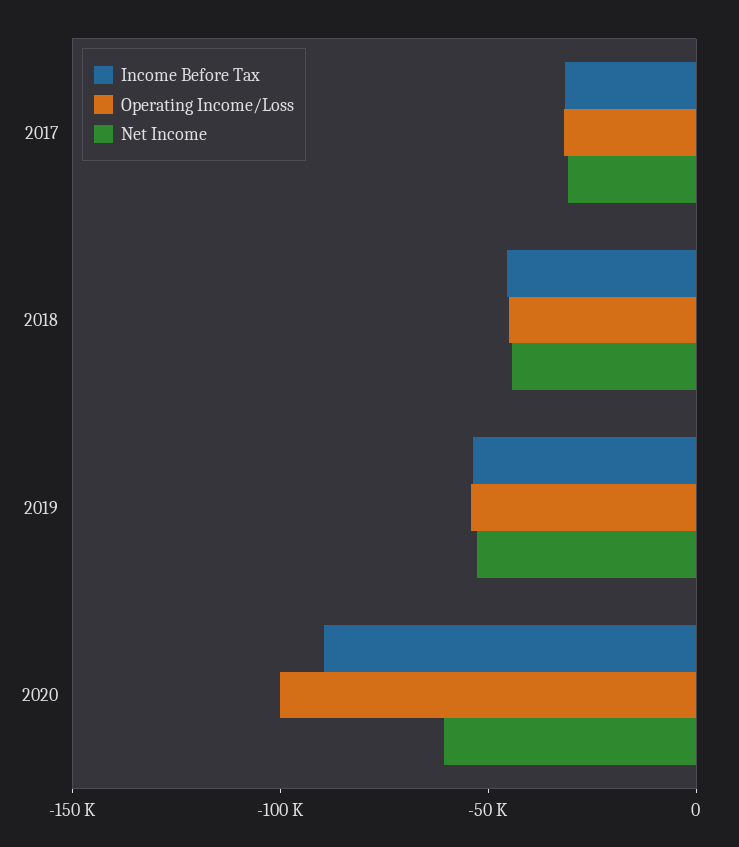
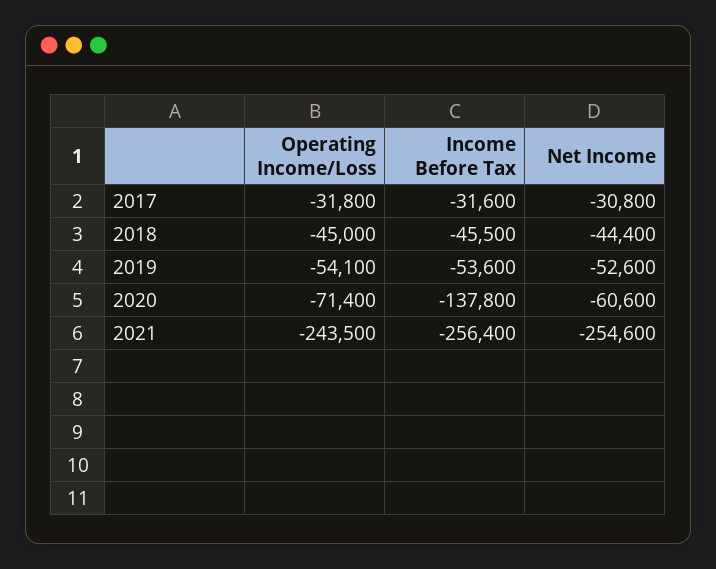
Income Before Tax, 2020: -90000 -> -137800
Operating Income/Loss, 2020: -100000 -> -71400
Operating Income/Loss, 2021: none -> -243500
Income Before Tax, 2021: none -> -256400
Net Income, 2021: none -> -254600

